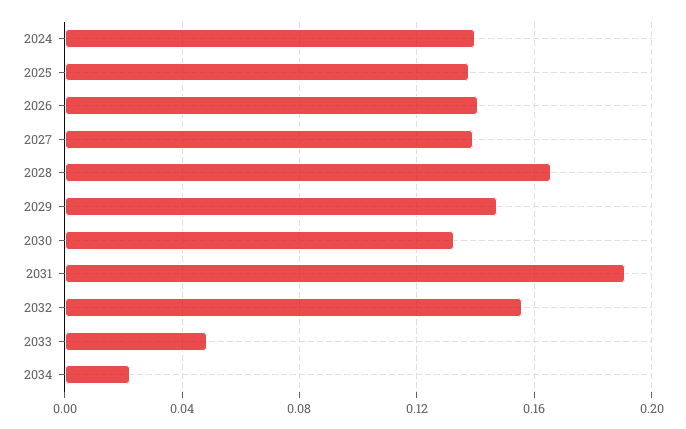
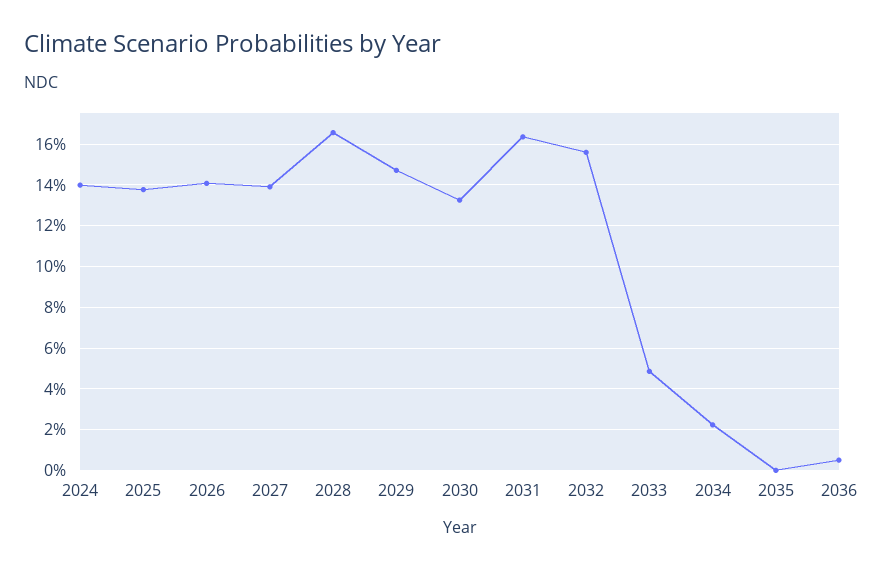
2031: 0.19 -> 0.165
2035: none -> 0
2036: none -> 0.005

